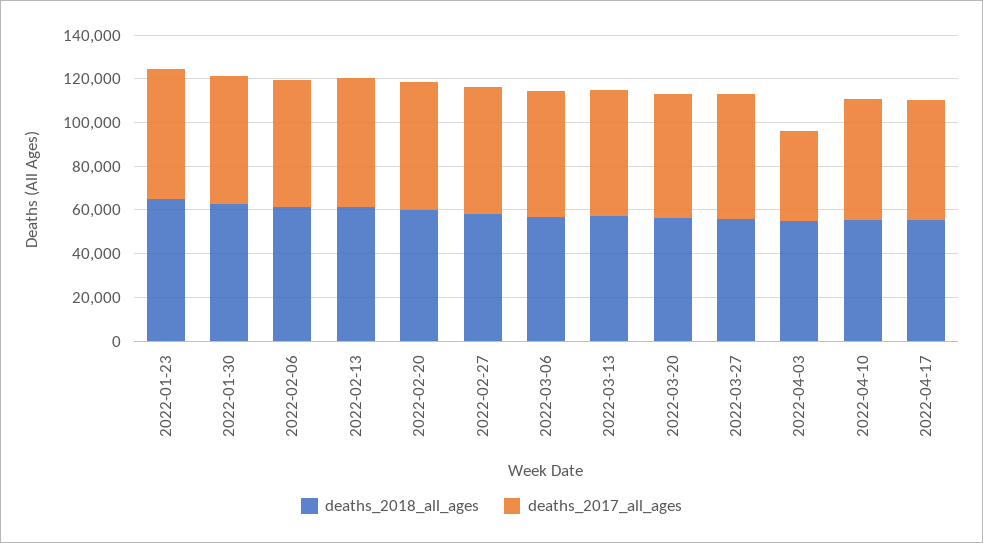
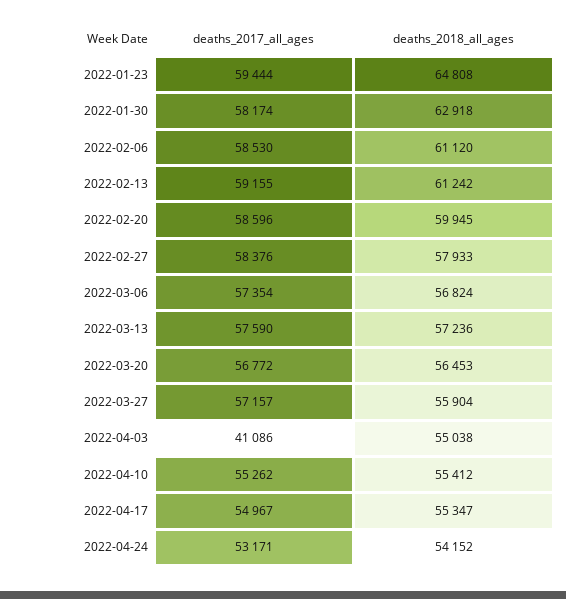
deaths_2017_all_ages, 2022-04-24: none -> 53171
deaths_2018_all_ages, 2022-04-24: none -> 54152

